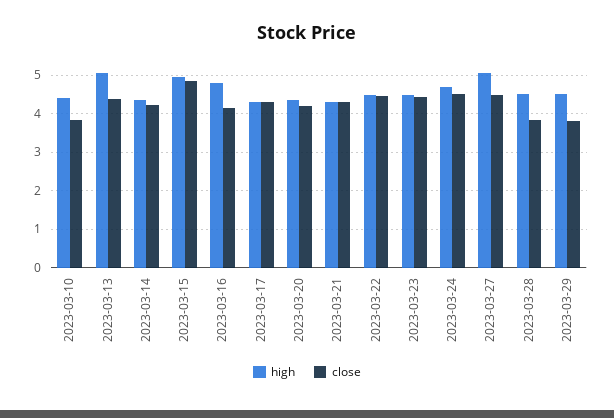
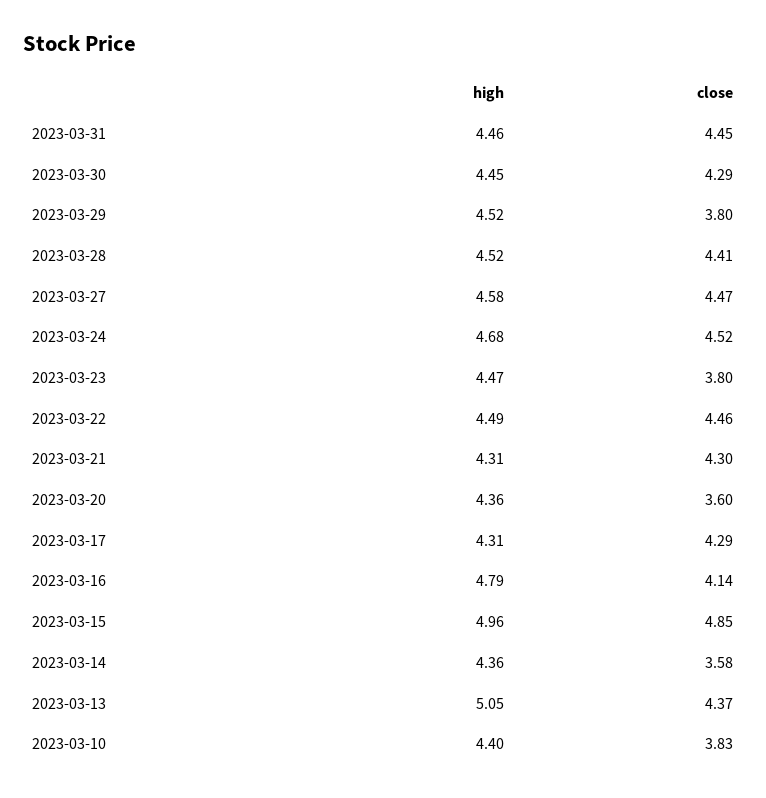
close, 2023-03-14: 4.2 -> 3.58
close, 2023-03-20: 4.2 -> 3.6
close, 2023-03-23: 4.4 -> 3.8
high, 2023-03-27: 5 -> 4.58
close, 2023-03-28: 3.8 -> 4.41
high, 2023-03-31: none -> 4.46
close, 2023-03-31: none -> 4.45
high, 2023-03-30: none -> 4.45
close, 2023-03-30: none -> 4.29

